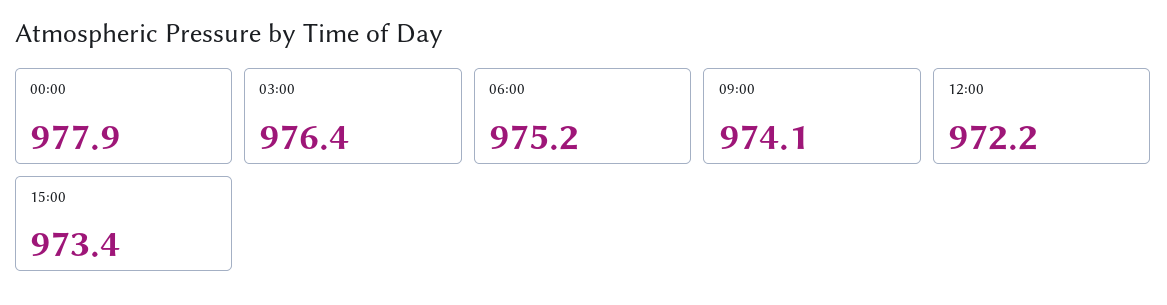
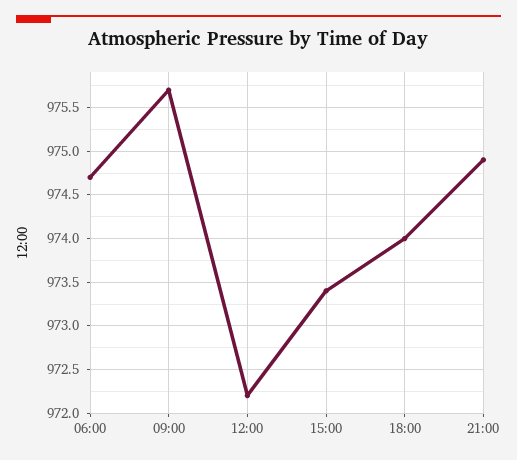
00:00: 977.9 -> none
03:00: 976.4 -> none
06:00: 975.2 -> 974.7
09:00: 974.1 -> 975.7
18:00: none -> 974
21:00: none -> 974.9

